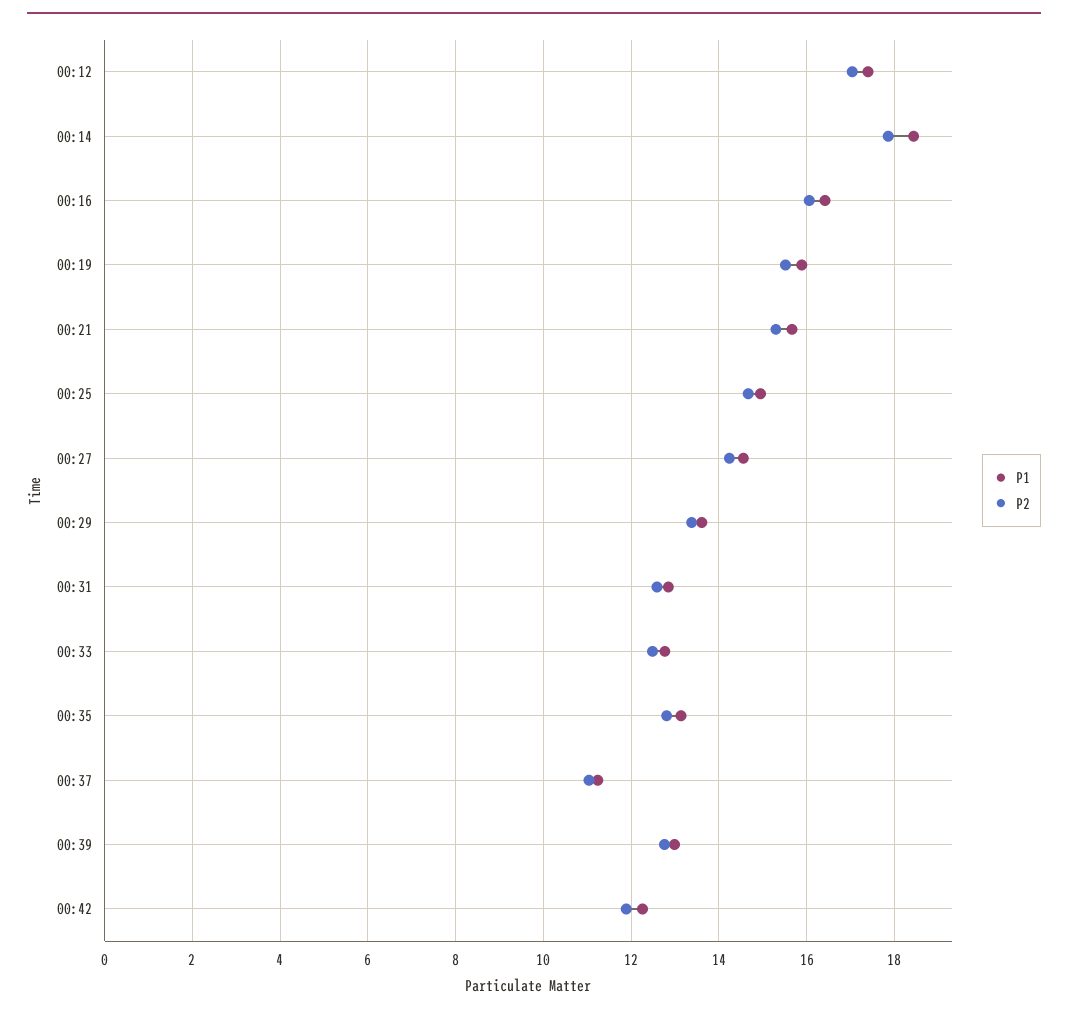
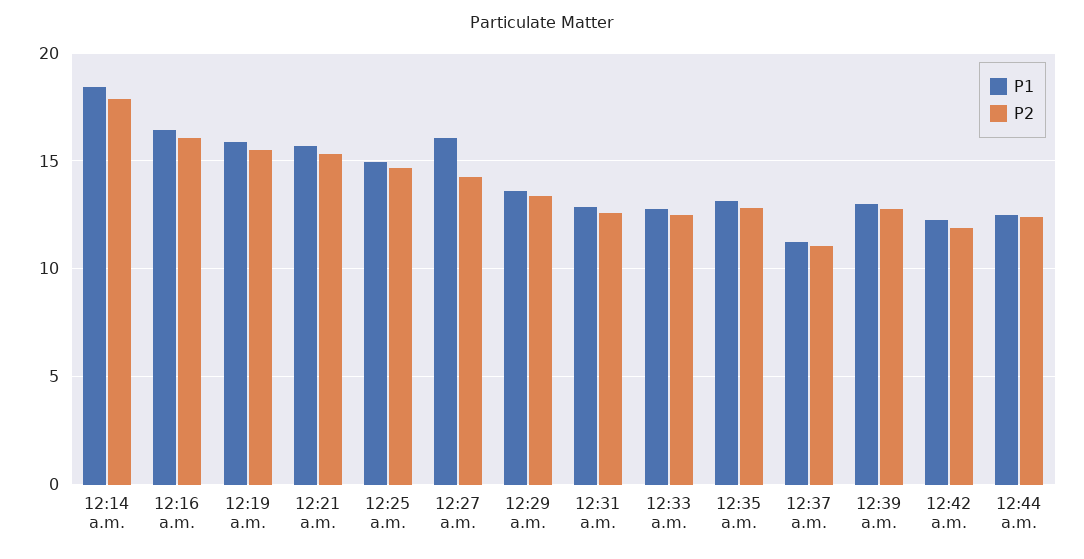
P1, 00:12: 17.4 -> none
P2, 00:12: 17 -> none
P1, 00:27: 14.6 -> 16
P1, 12:44 a.m.: none -> 12.5
P2, 12:44 a.m.: none -> 12.5

